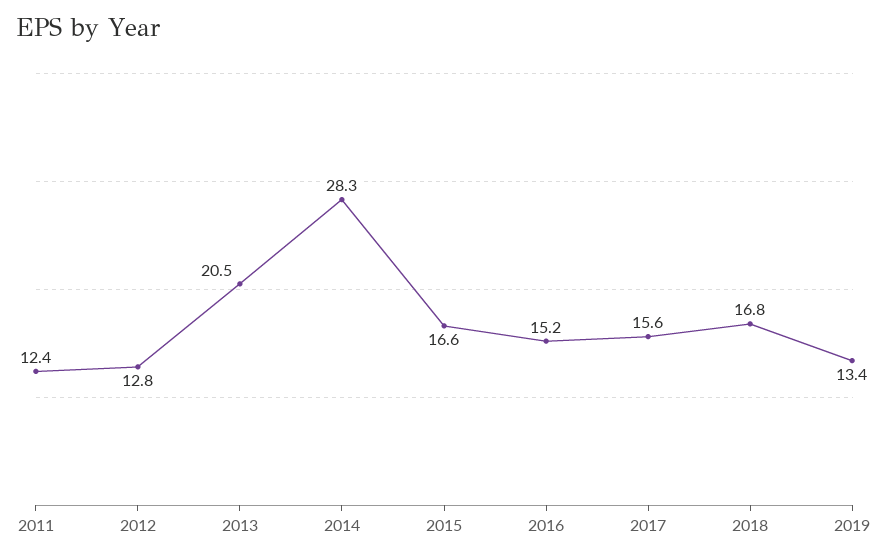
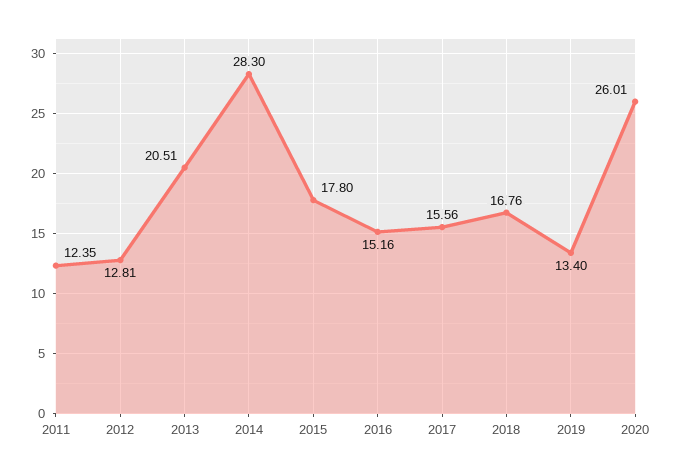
2015: 16.6 -> 17.8
2020: none -> 26.01

